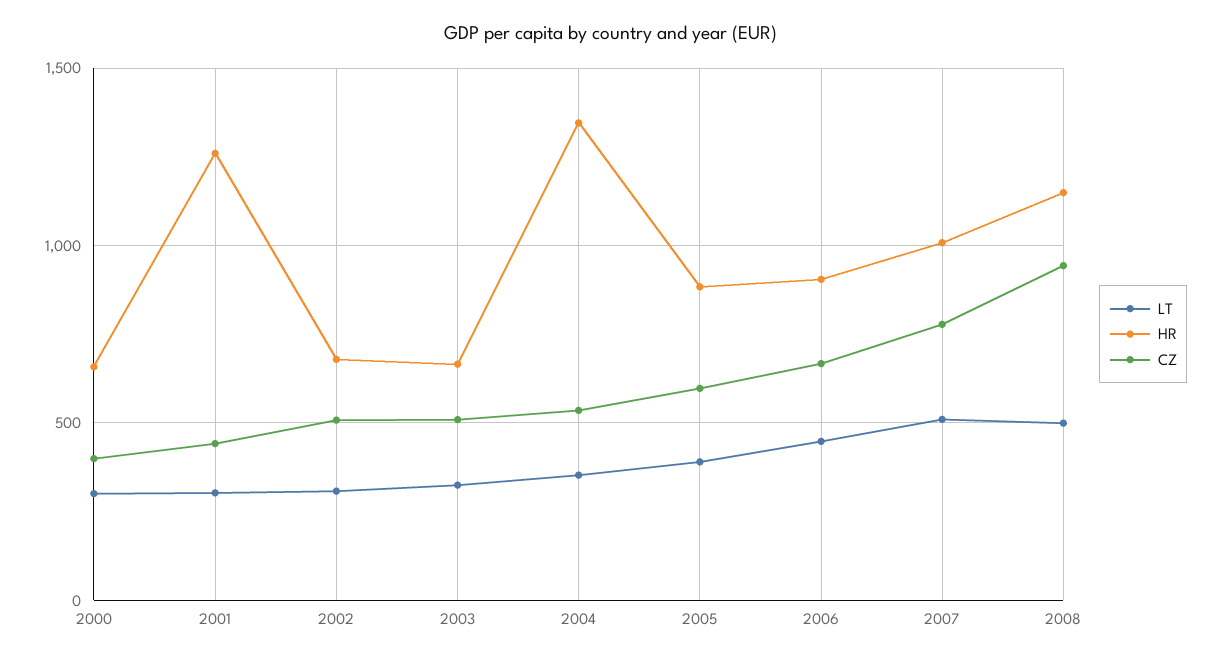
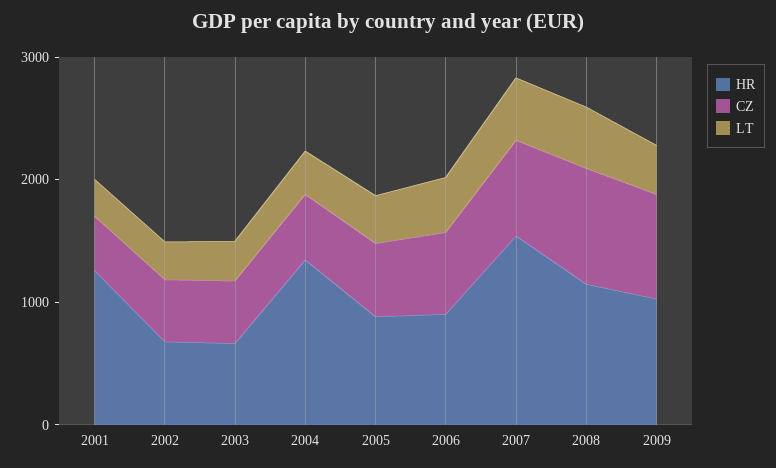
LT, 2000: 300 -> none
HR, 2000: 650 -> none
CZ, 2000: 400 -> none
HR, 2007: 1000 -> 1600
HR, 2009: none -> 1000
CZ, 2009: none -> 800
LT, 2009: none -> 400

